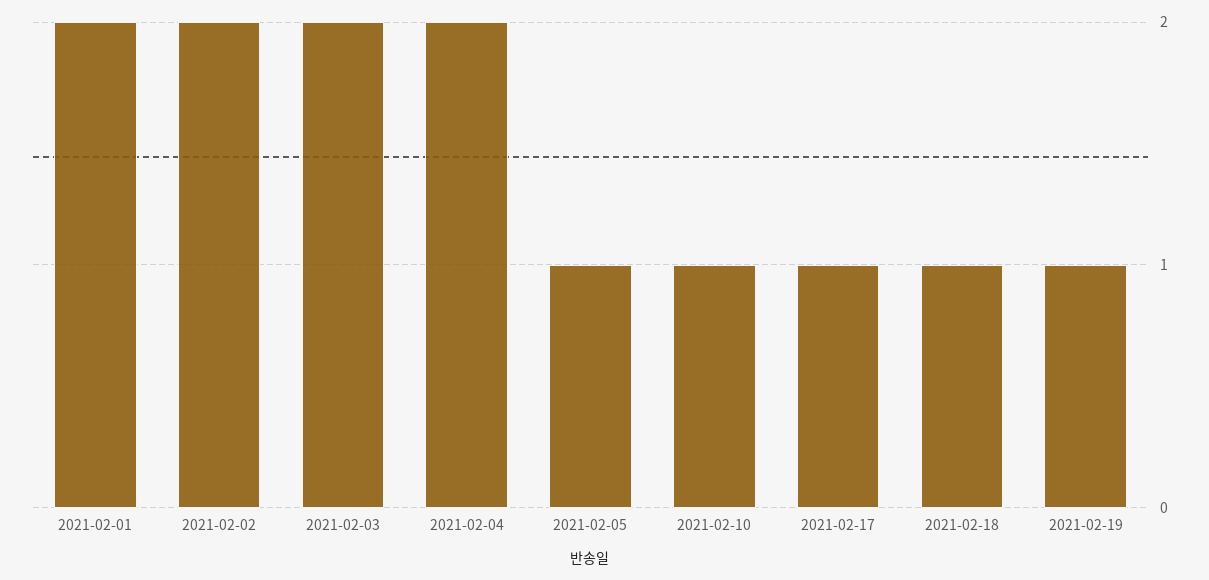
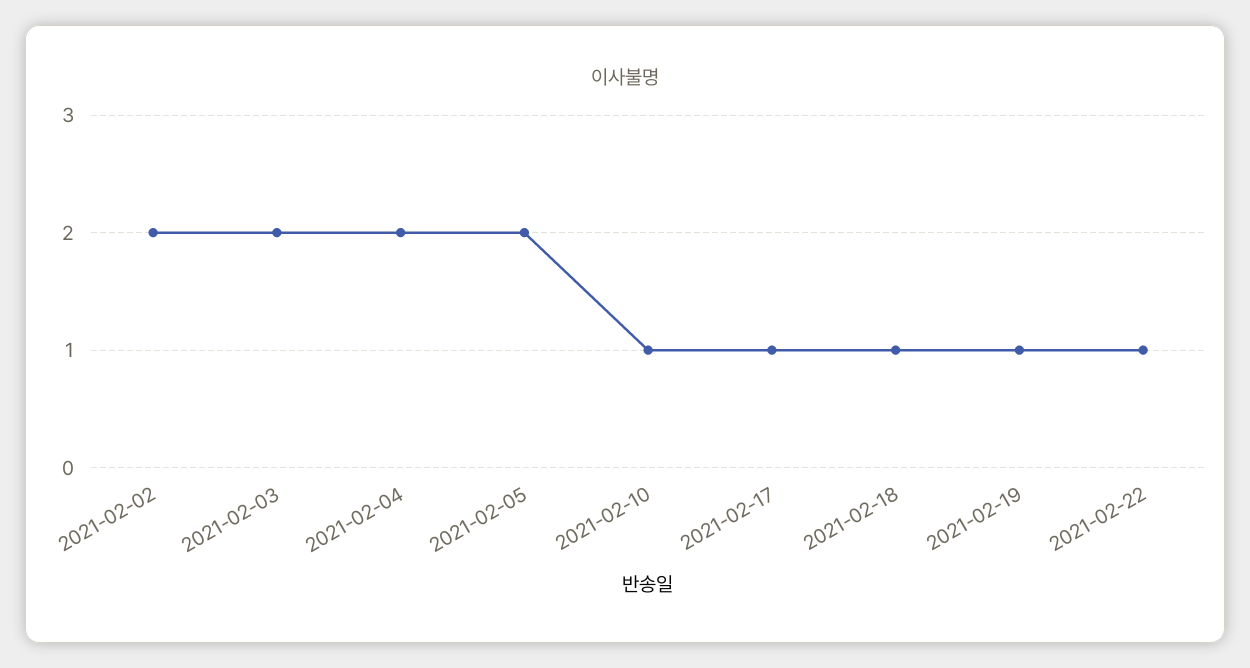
2021-02-01: 2 -> none
2021-02-05: 1 -> 2
2021-02-22: none -> 1

